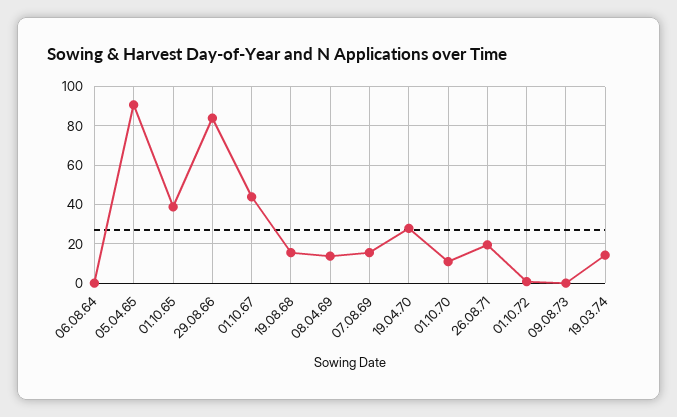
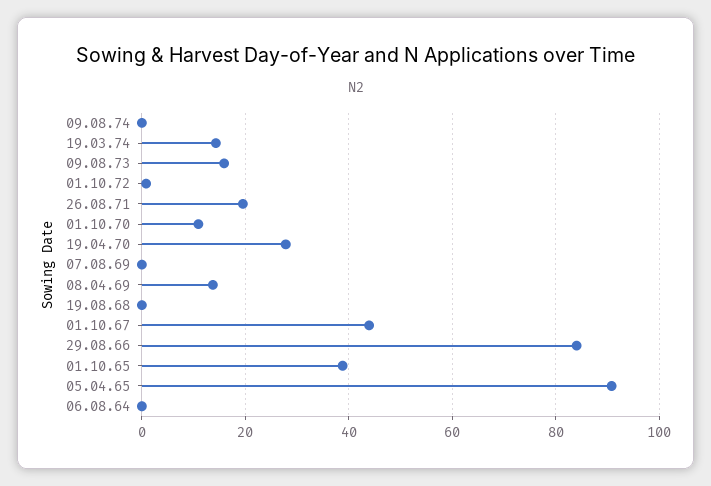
19.08.68: 15 -> 0
07.08.69: 15 -> 0
09.08.73: 0 -> 16
09.08.74: none -> 0

